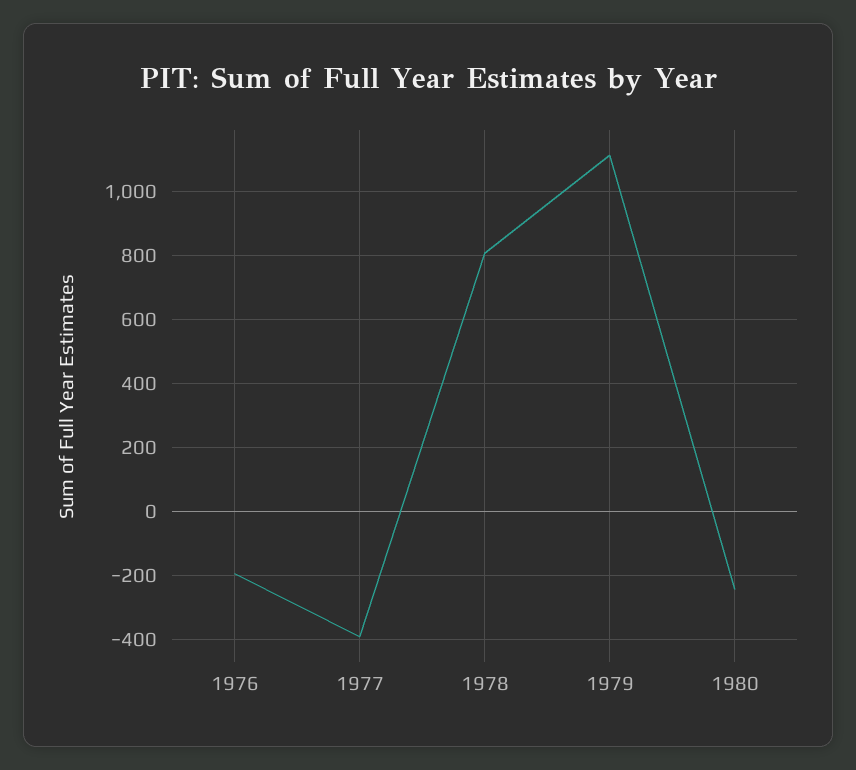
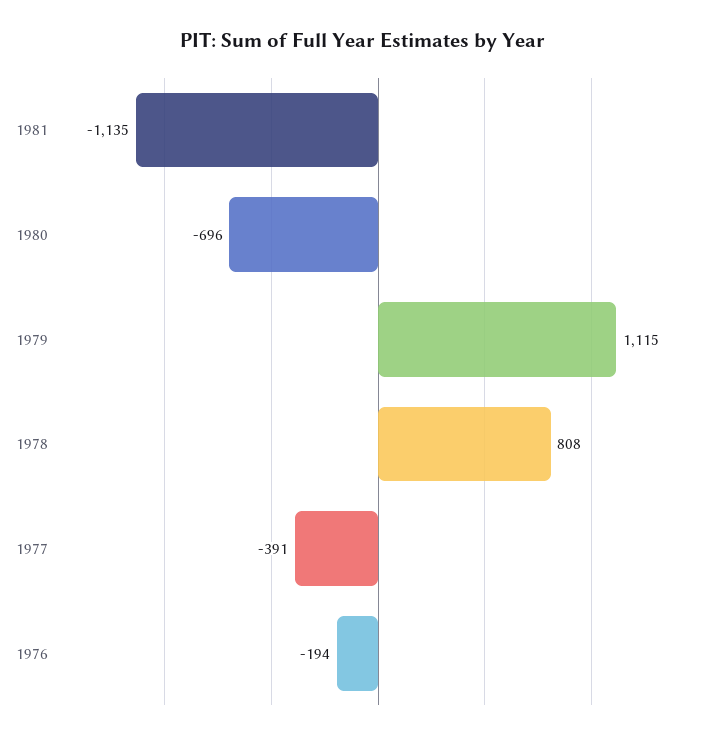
1980: -240 -> -696
1981: none -> -1135

